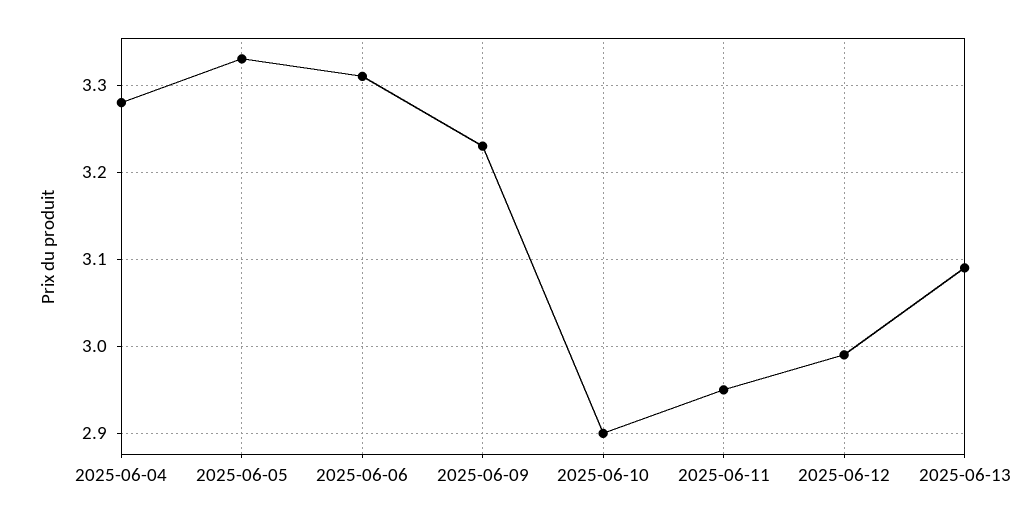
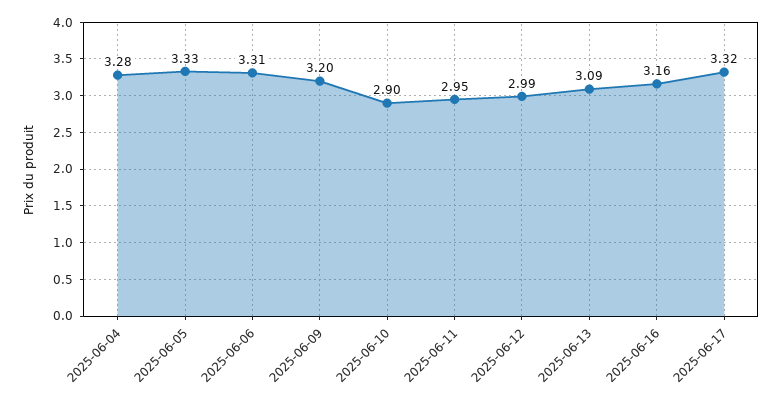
2025-06-09: 3.23 -> 3.2
2025-06-16: none -> 3.16
2025-06-17: none -> 3.32

